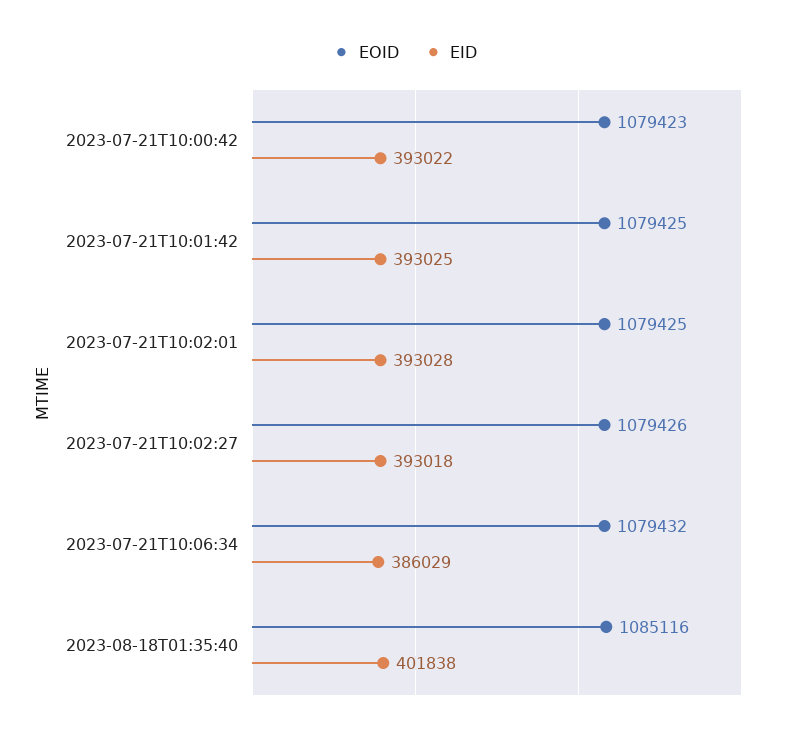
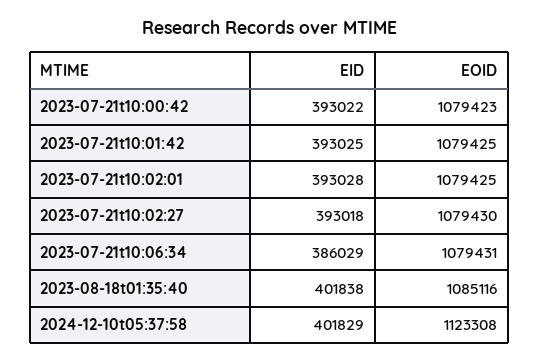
EOID, 2023-07-21T10:02:27: 1079426 -> 1079430
EOID, 2023-07-21T10:06:34: 1079432 -> 1079431
EID, 2024-12-10t05:37:58: none -> 401829
EOID, 2024-12-10t05:37:58: none -> 1123308

